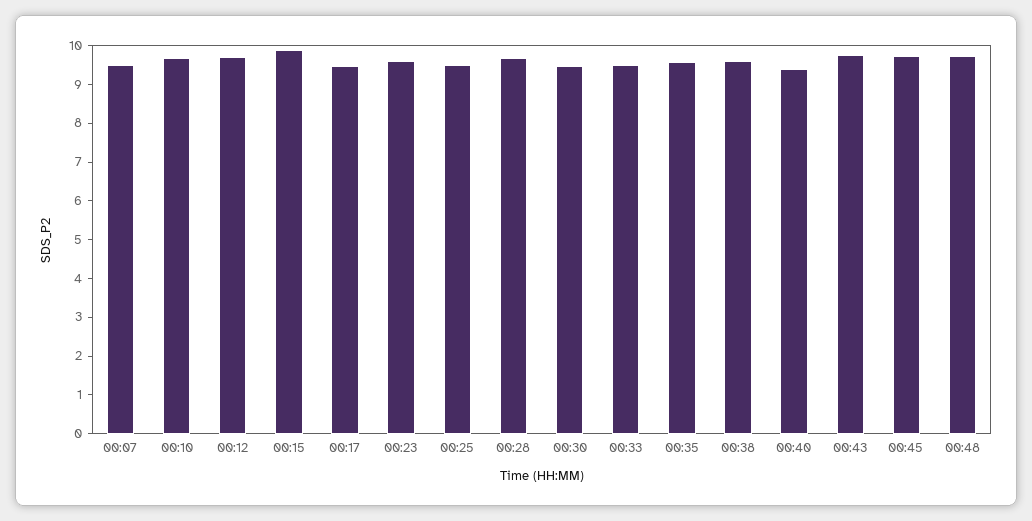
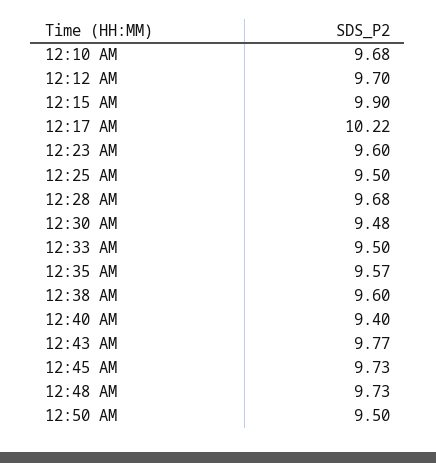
00:07: 9.5 -> none
00:17: 9.5 -> 10.22
12:50 AM: none -> 9.5

